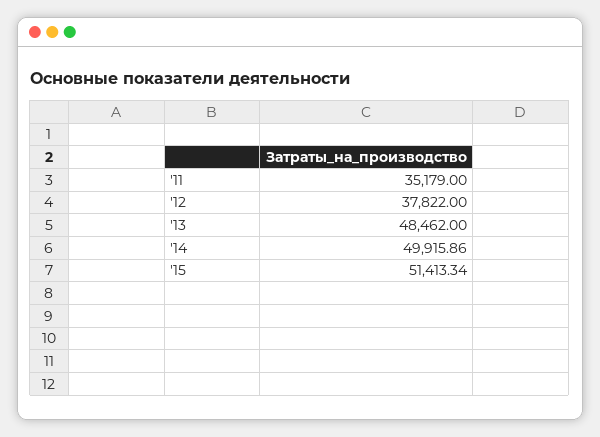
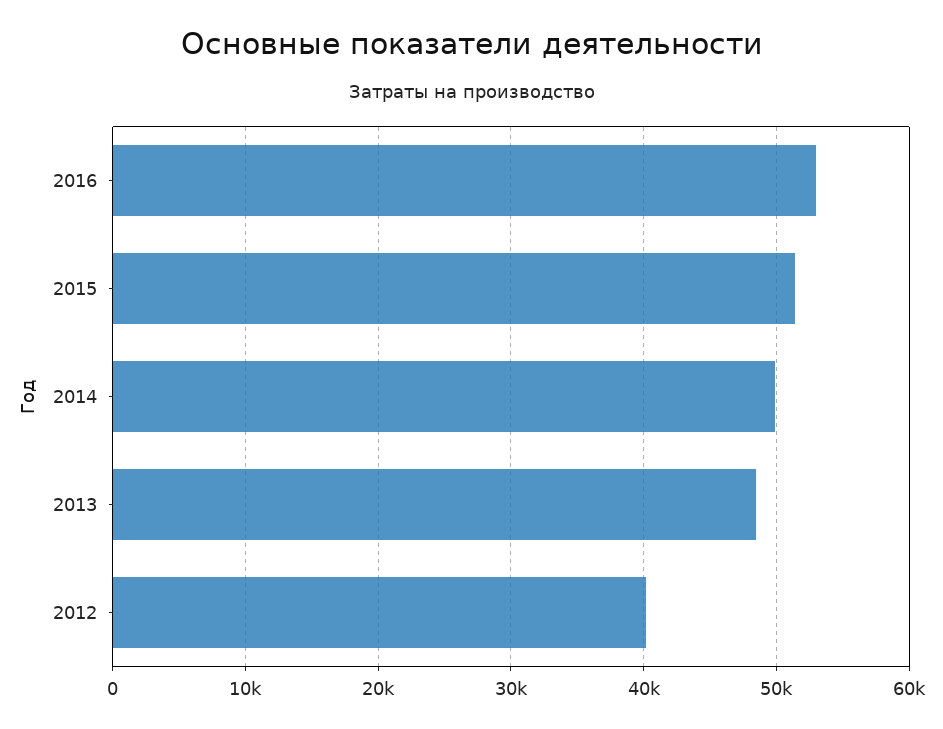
'11: 35179 -> none
'12: 37822 -> 40000
2016: none -> 53000

